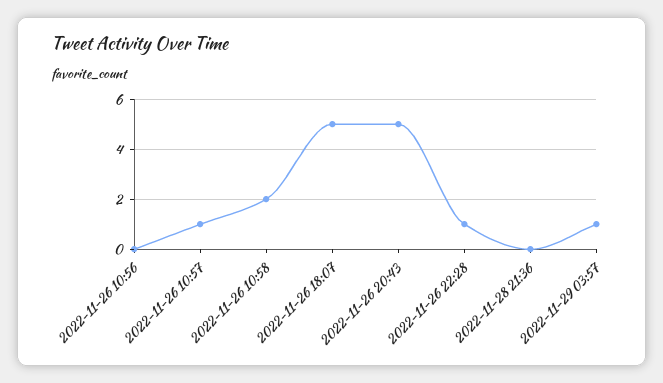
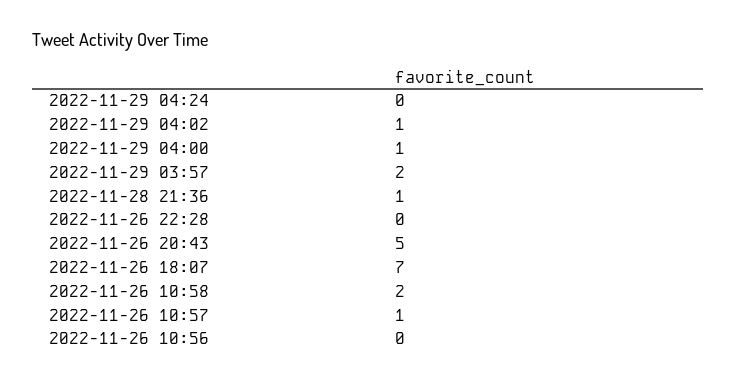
2022-11-26 18:07: 5 -> 7
2022-11-26 22:28: 1 -> 0
2022-11-28 21:36: 0 -> 1
2022-11-29 03:57: 1 -> 2
2022-11-29 04:24: none -> 0
2022-11-29 04:02: none -> 1
2022-11-29 04:00: none -> 1

